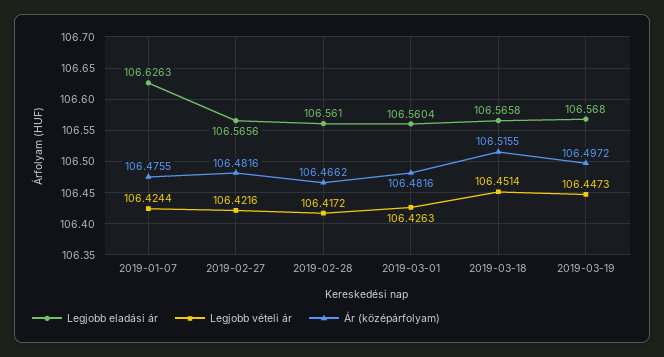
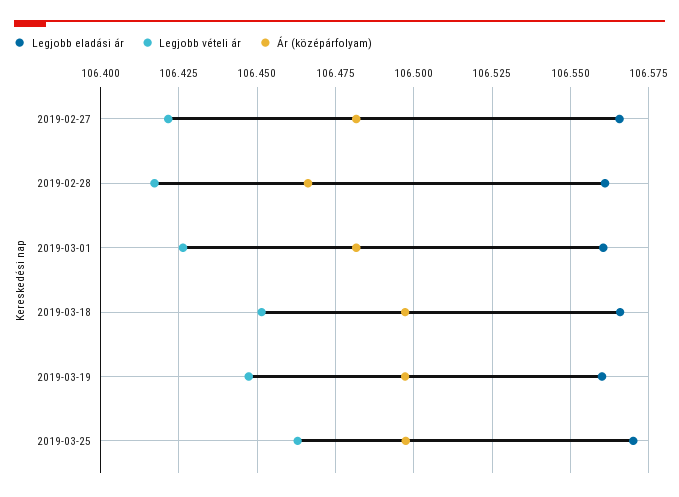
Legjobb eladási ár, 2019-01-07: 106.6263 -> none
Legjobb vételi ár, 2019-01-07: 106.4244 -> none
Ár (középárfolyam), 2019-01-07: 106.4755 -> none
Ár (középárfolyam), 2019-03-18: 106.5155 -> 106.4975
Legjobb eladási ár, 2019-03-19: 106.568 -> 106.56
Legjobb eladási ár, 2019-03-25: none -> 106.57
Legjobb vételi ár, 2019-03-25: none -> 106.4625
Ár (középárfolyam), 2019-03-25: none -> 106.4975

